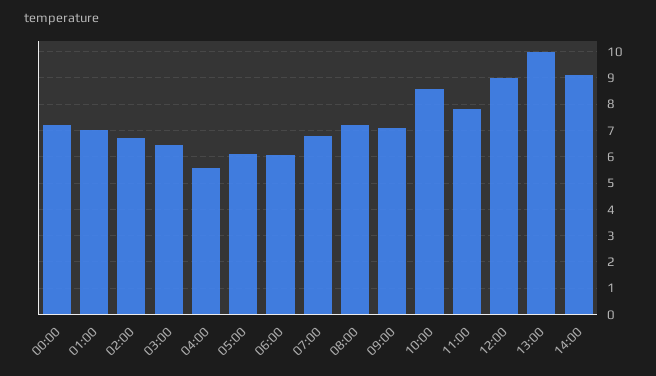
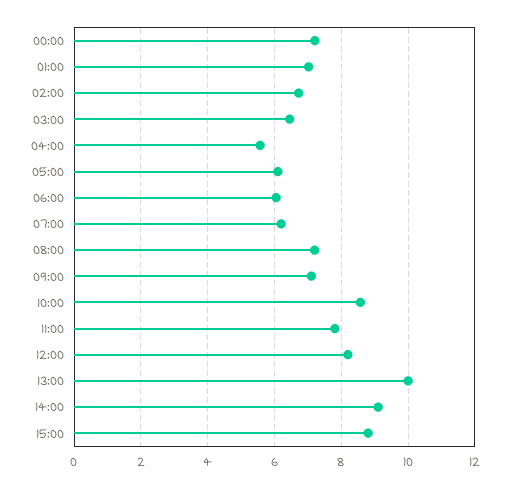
07:00: 6.75 -> 6.2
12:00: 9 -> 8.2
15:00: none -> 8.8

